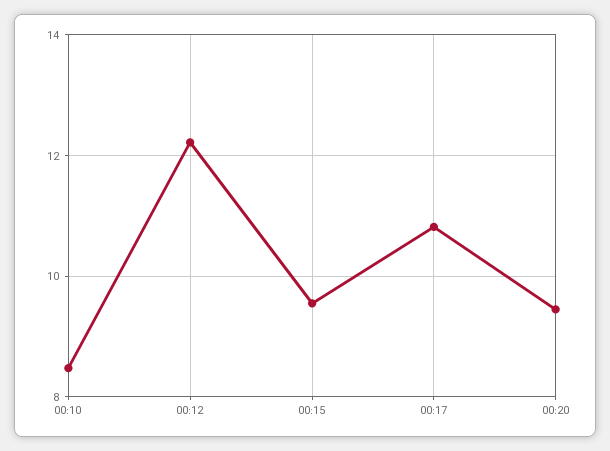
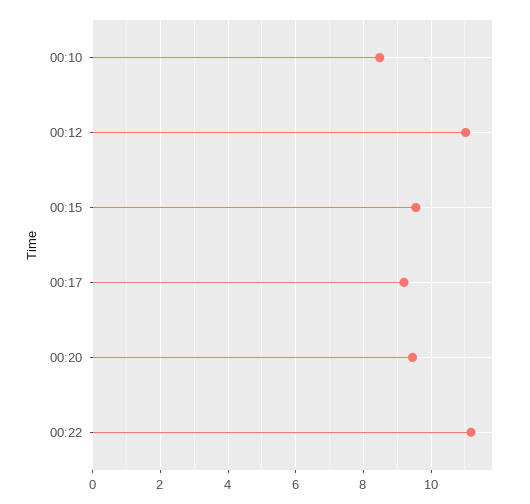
00:12: 12.2 -> 11
00:17: 10.8 -> 9.2
00:22: none -> 11.2

